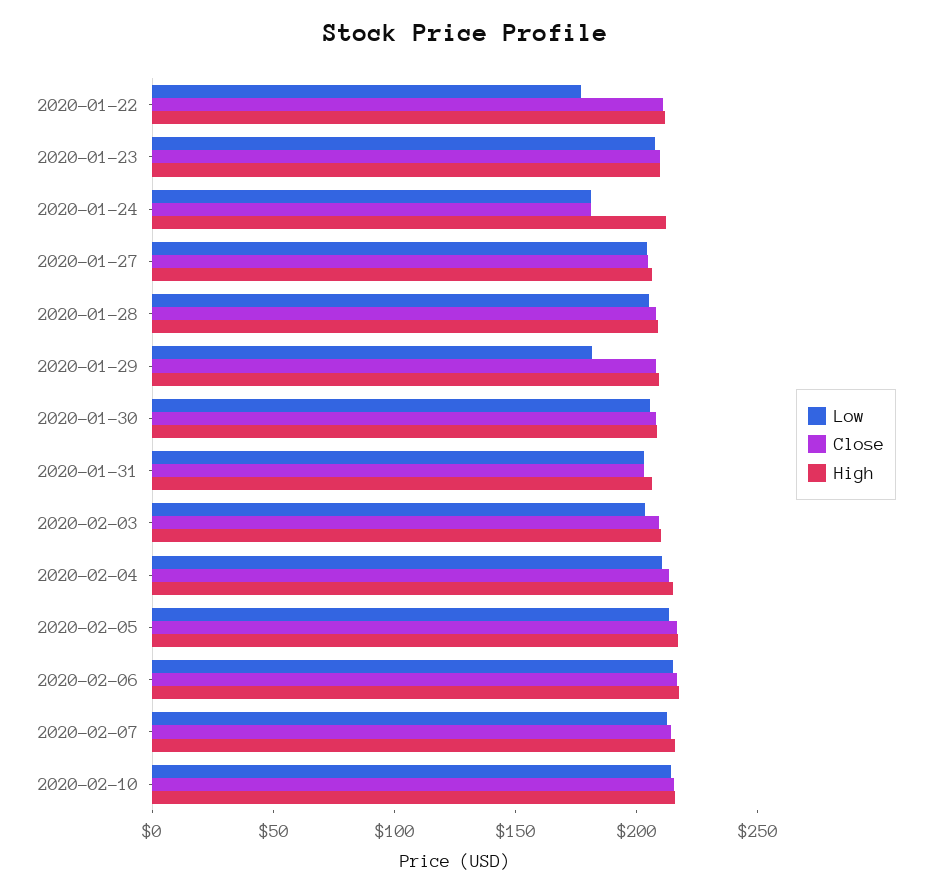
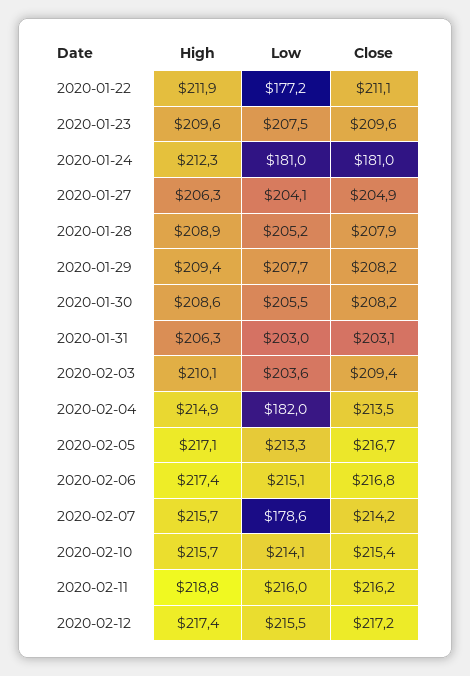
Low, 2020-01-29: 180 -> 207.7
Low, 2020-02-04: 210 -> 182
Low, 2020-02-07: 210 -> 178.6
High, 2020-02-11: none -> 218.8
Low, 2020-02-11: none -> 216
Close, 2020-02-11: none -> 216.2
High, 2020-02-12: none -> 217.4
Low, 2020-02-12: none -> 215.5
Close, 2020-02-12: none -> 217.2

